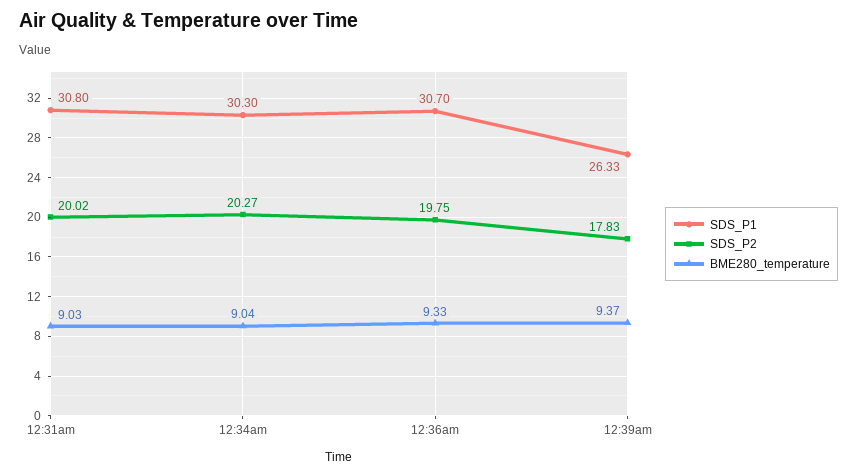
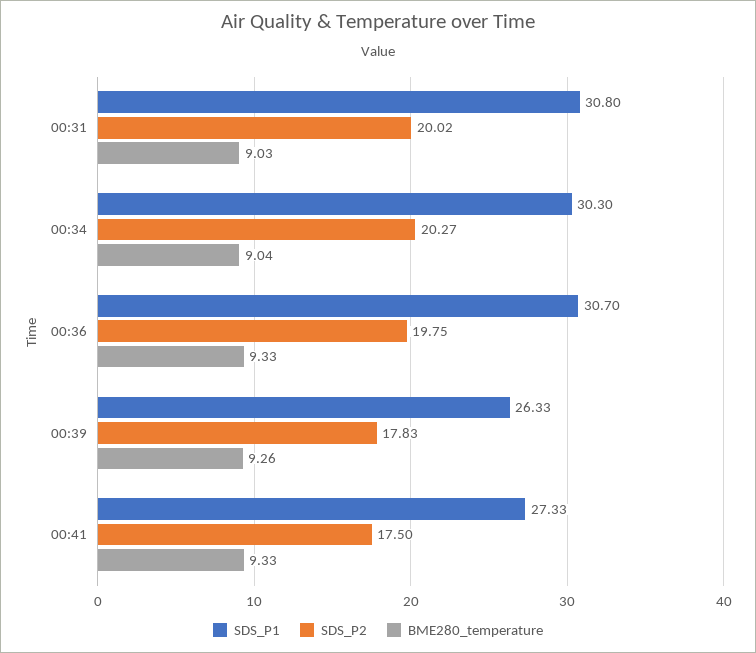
BME280_temperature, 12:39am: 9.37 -> 9.26
SDS_P1, 00:41: none -> 27.33
SDS_P2, 00:41: none -> 17.5
BME280_temperature, 00:41: none -> 9.33

